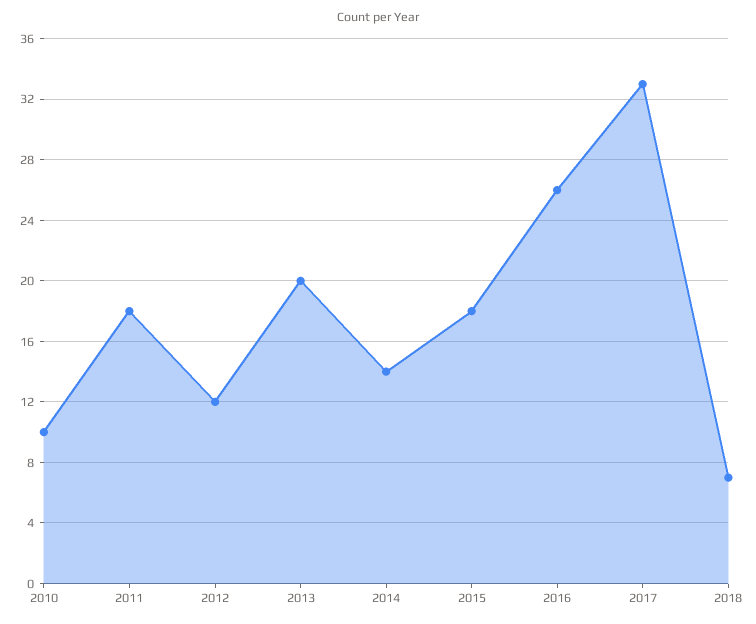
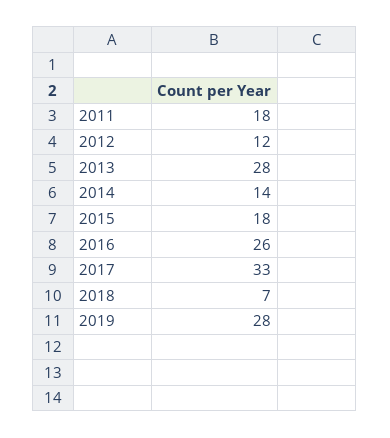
2010: 10 -> none
2013: 20 -> 28
2019: none -> 28

